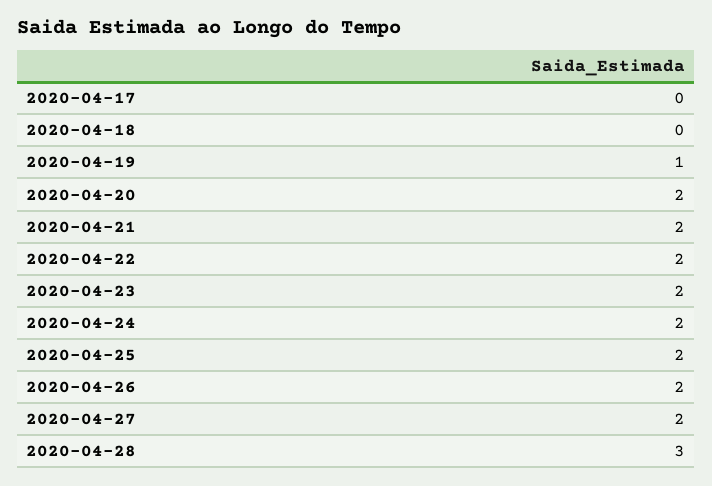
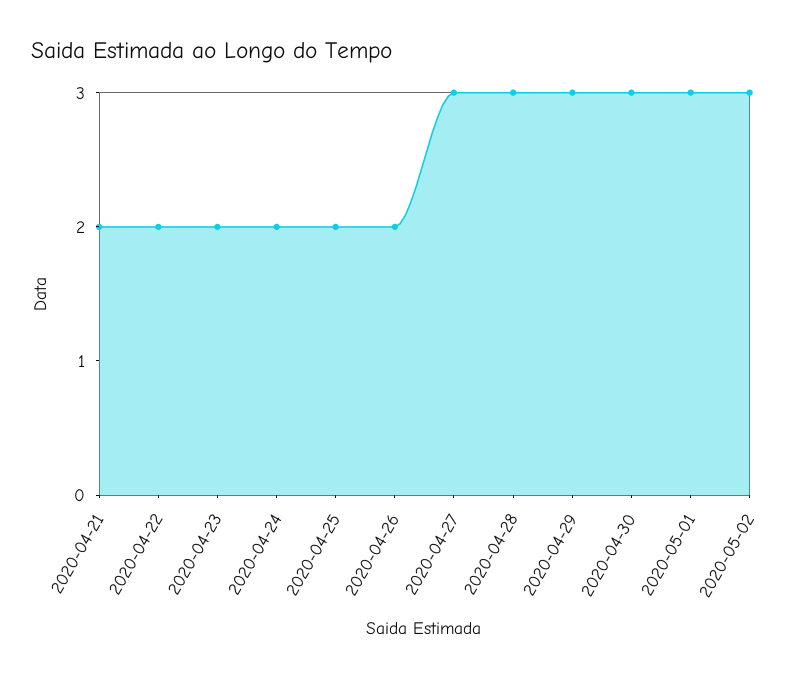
2020-04-17: 0 -> none
2020-04-18: 0 -> none
2020-04-19: 1 -> none
2020-04-20: 2 -> none
2020-04-27: 2 -> 3
2020-04-29: none -> 3
2020-04-30: none -> 3
2020-05-01: none -> 3
2020-05-02: none -> 3

